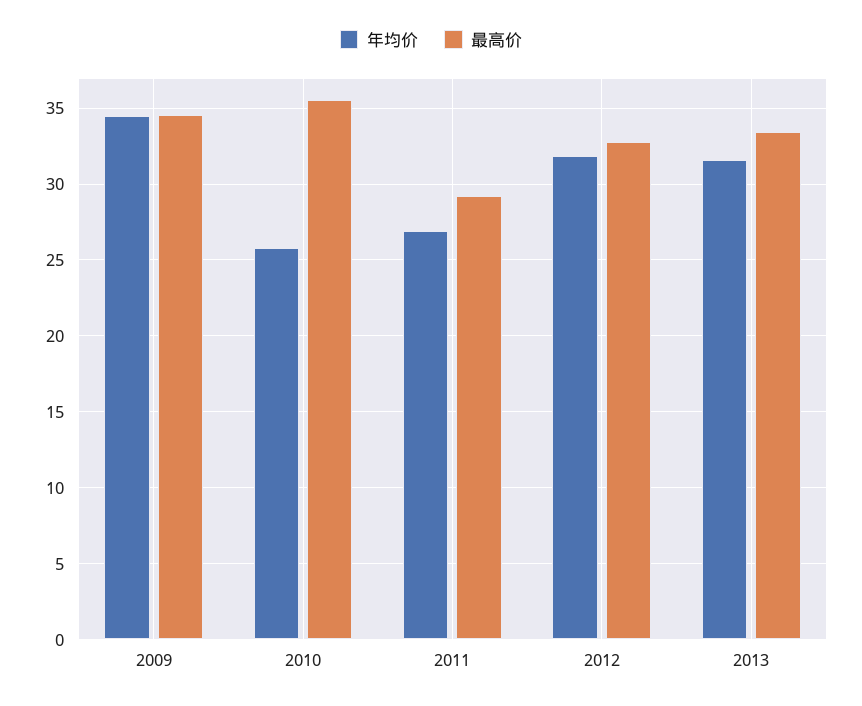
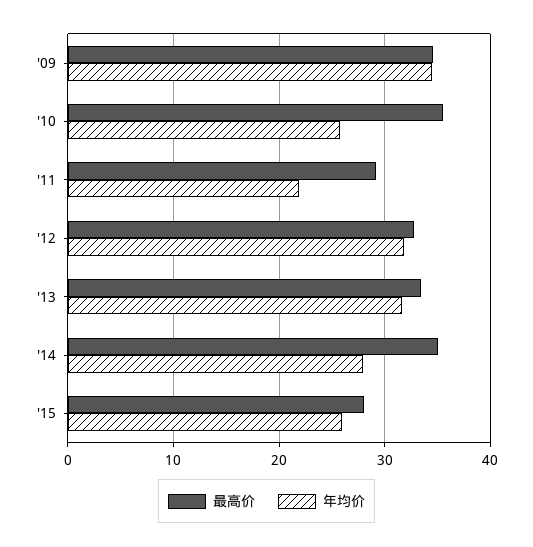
年均价, 2011: 27 -> 22
最高价, '14: none -> 35
年均价, '14: none -> 28
最高价, '15: none -> 28
年均价, '15: none -> 26

